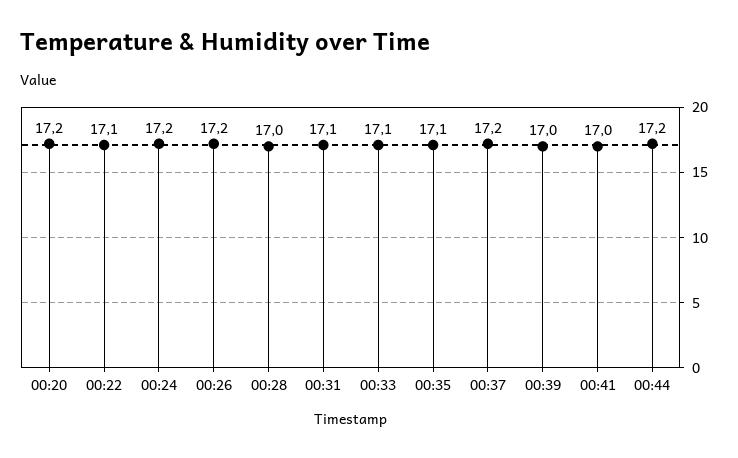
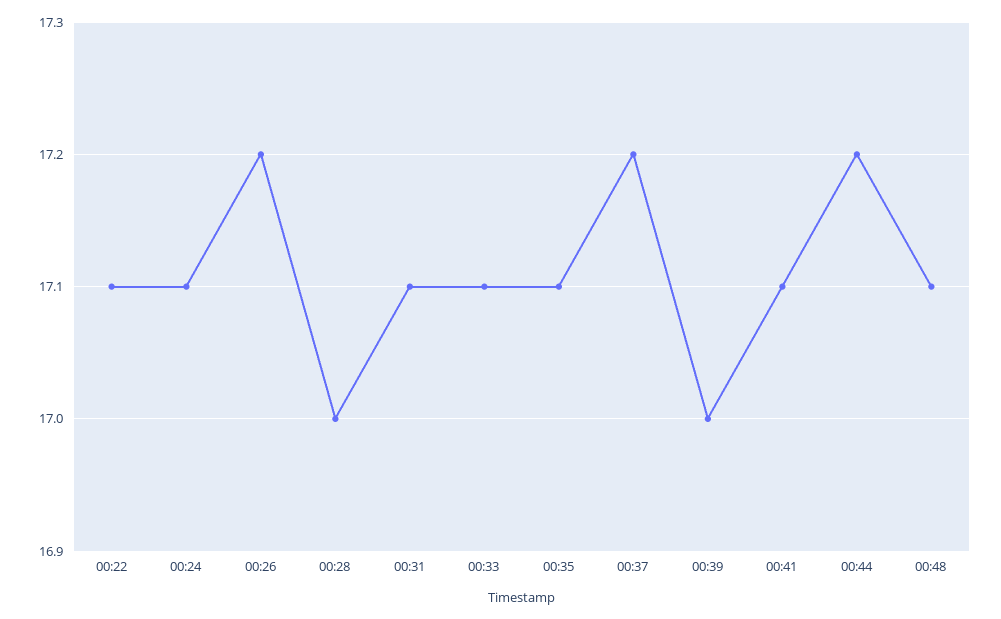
00:20: 17.2 -> none
00:24: 17.2 -> 17.1
00:41: 17 -> 17.1
00:48: none -> 17.1

